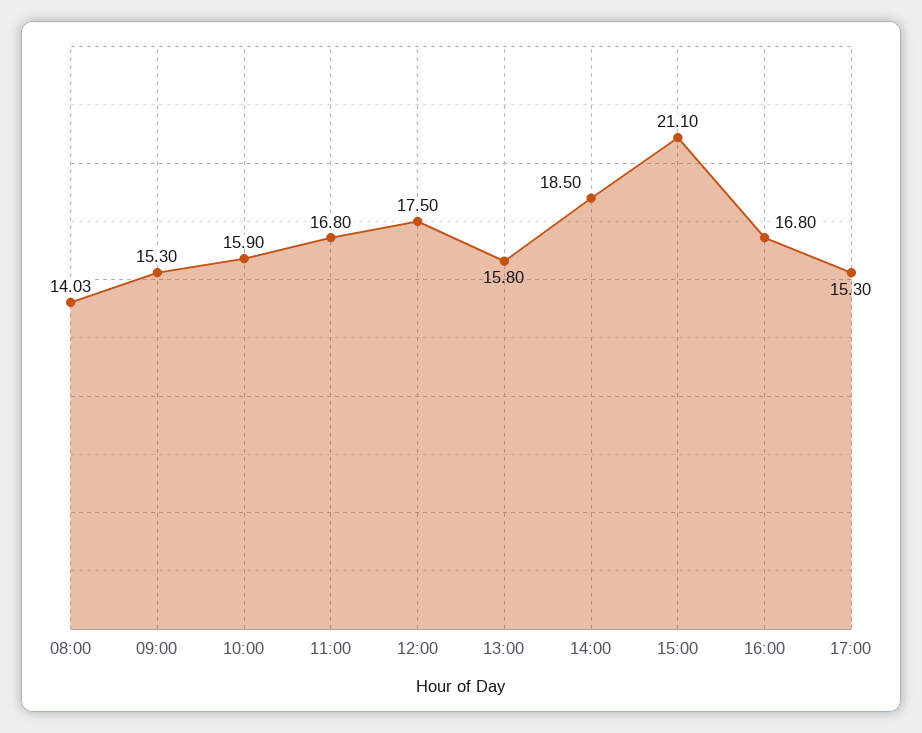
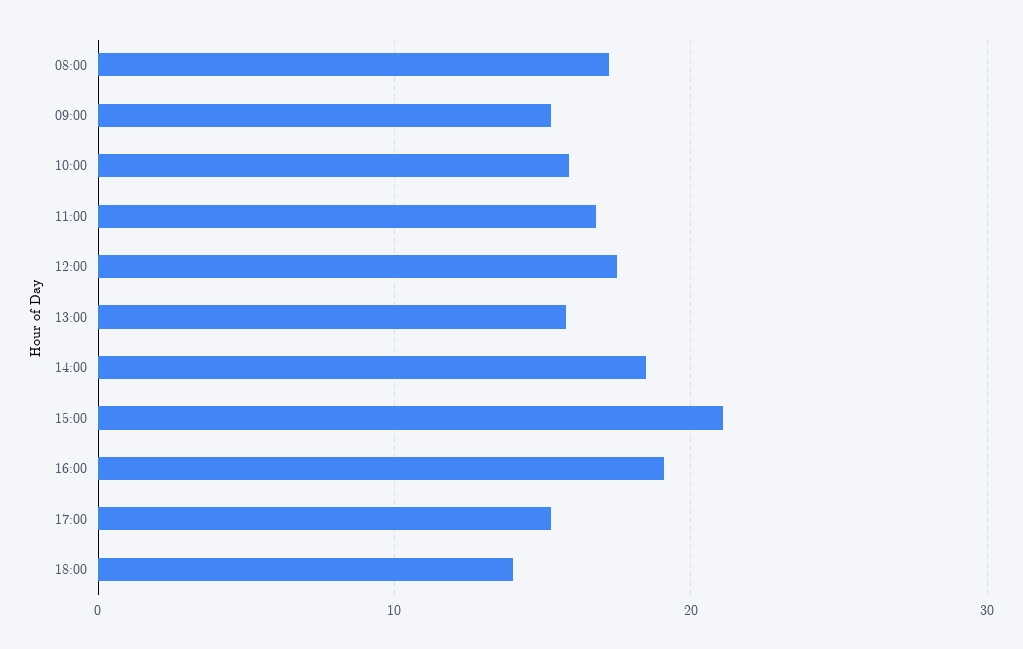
08:00: 14.03 -> 17
16:00: 16.8 -> 19
18:00: none -> 14

